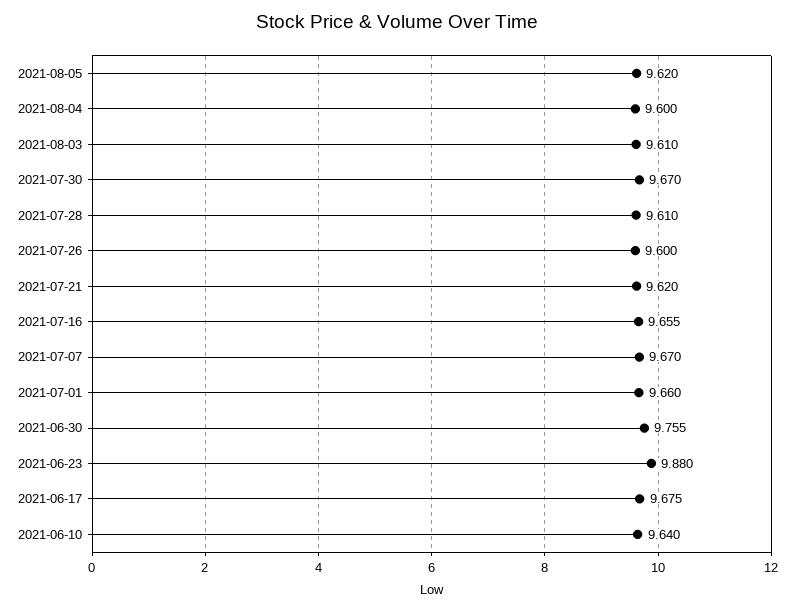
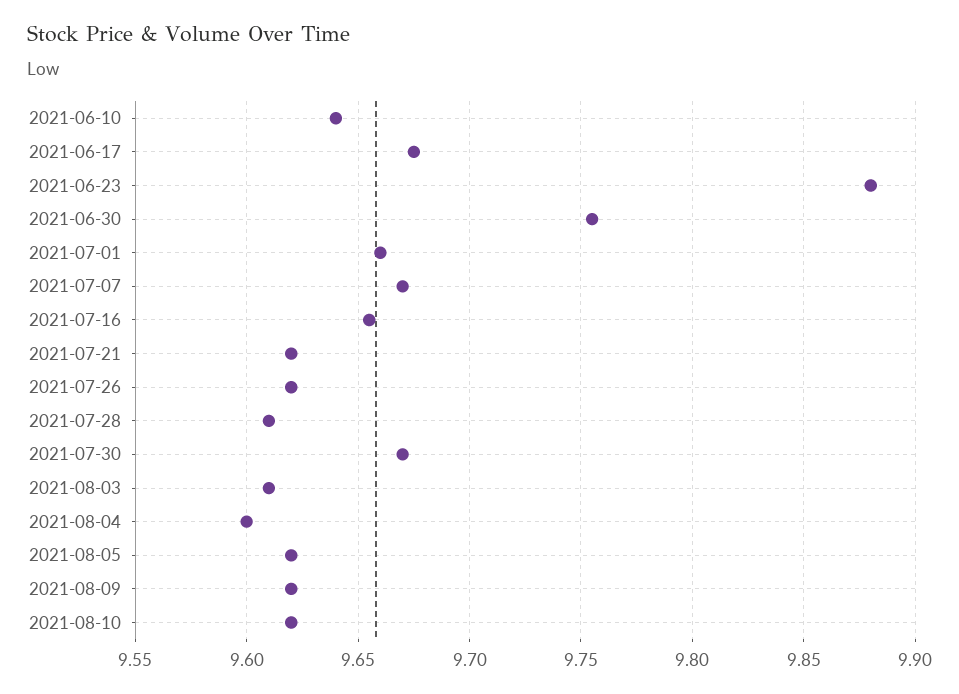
2021-07-26: 9.6 -> 9.62
2021-08-09: none -> 9.62
2021-08-10: none -> 9.62

